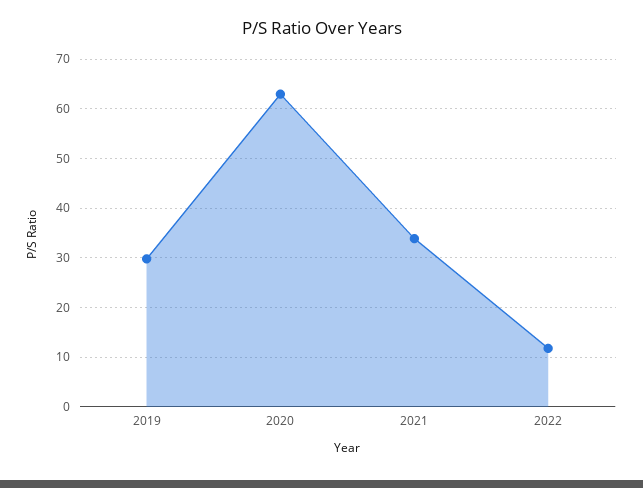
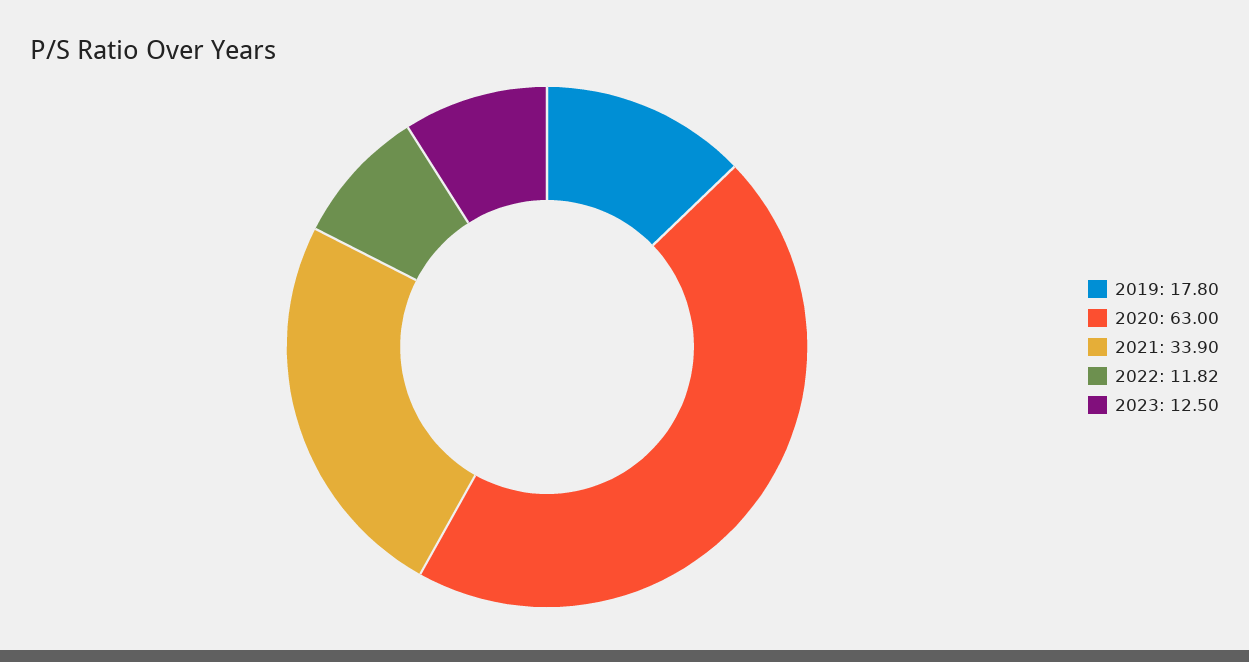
2019: 30 -> 17.8
2023: none -> 12.5

